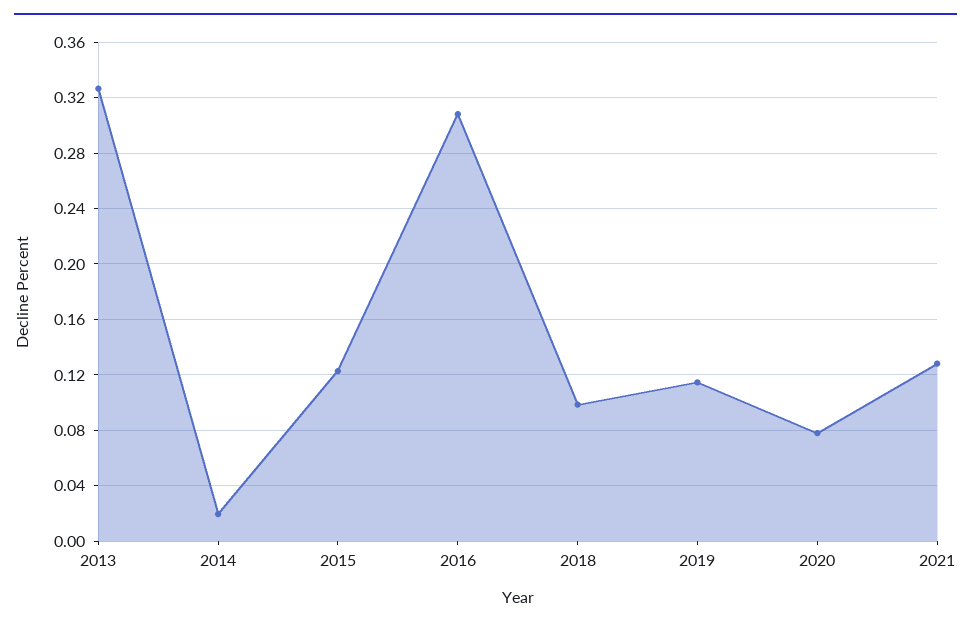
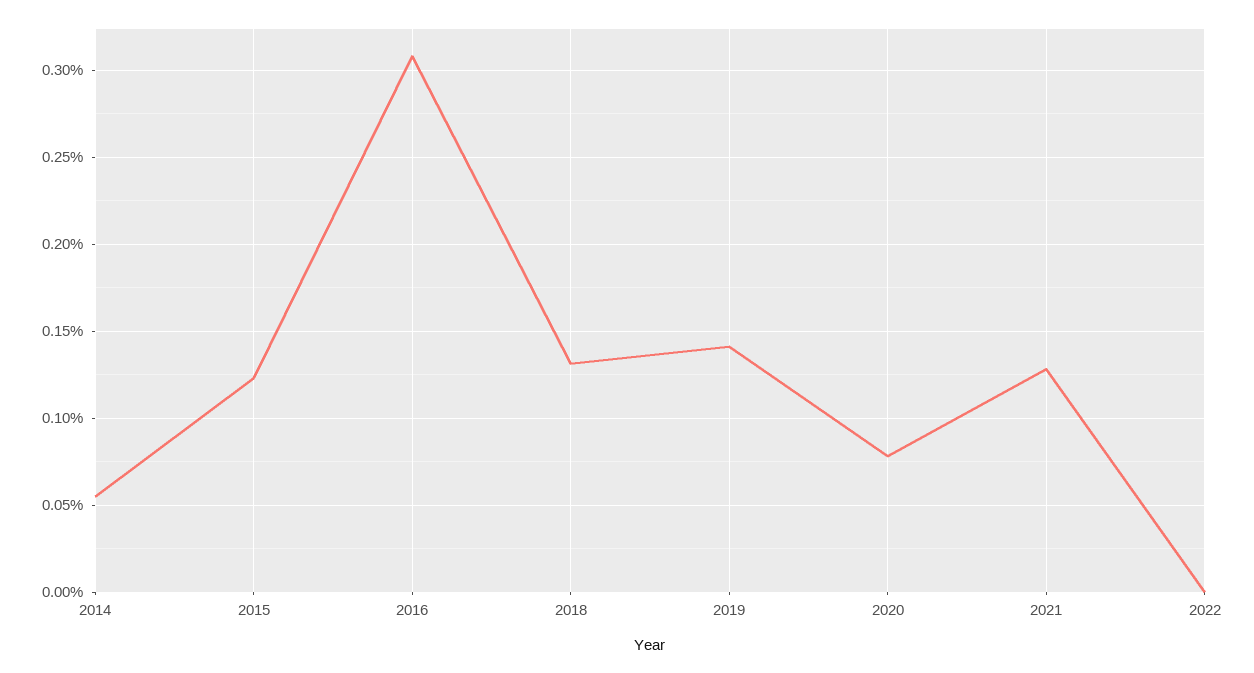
2013: 0.325 -> none
2014: 0.02 -> 0.055
2018: 0.1 -> 0.13
2019: 0.115 -> 0.14
2022: none -> 0

